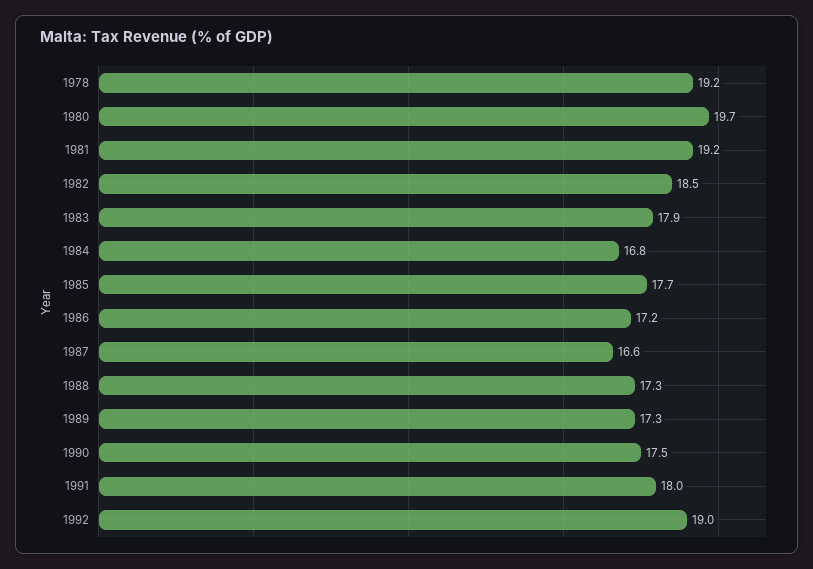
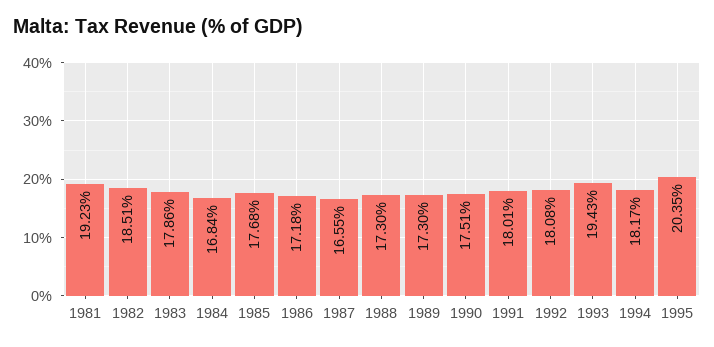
1978: 19.2 -> none
1980: 19.7 -> none
1992: 19 -> 18.08
1993: none -> 19.43
1994: none -> 18.17
1995: none -> 20.35

